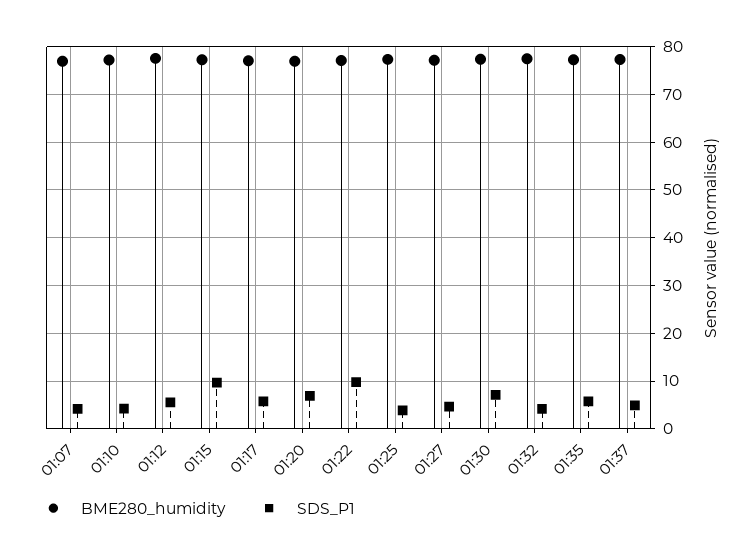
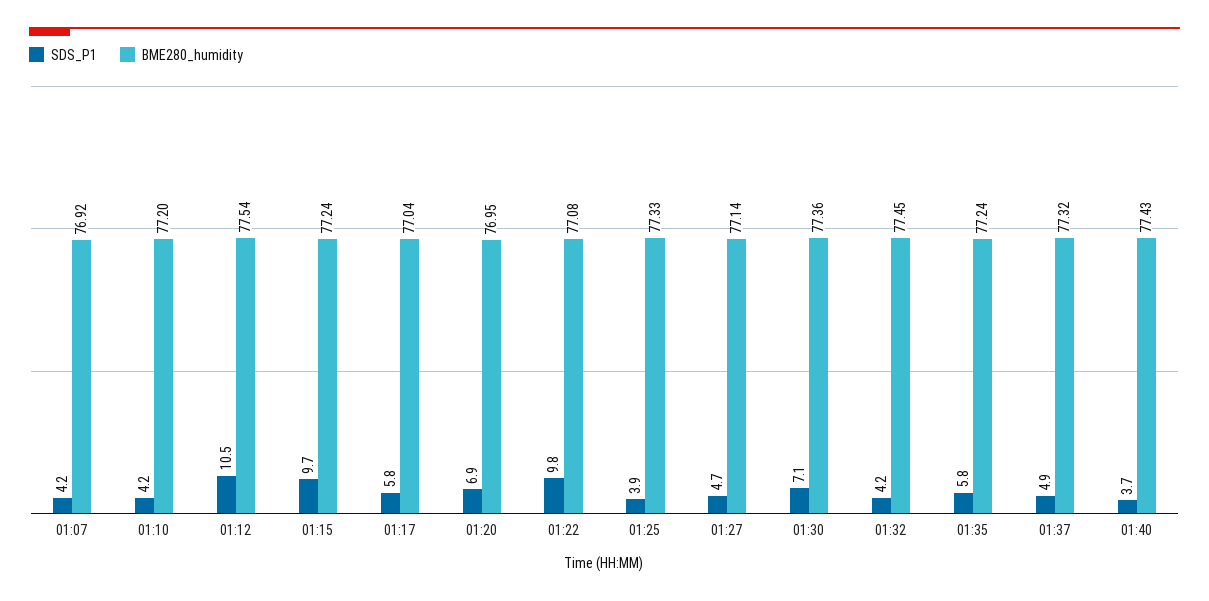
SDS_P1, 01:12: 6 -> 10.5
SDS_P1, 01:40: none -> 3.7
BME280_humidity, 01:40: none -> 77.43

